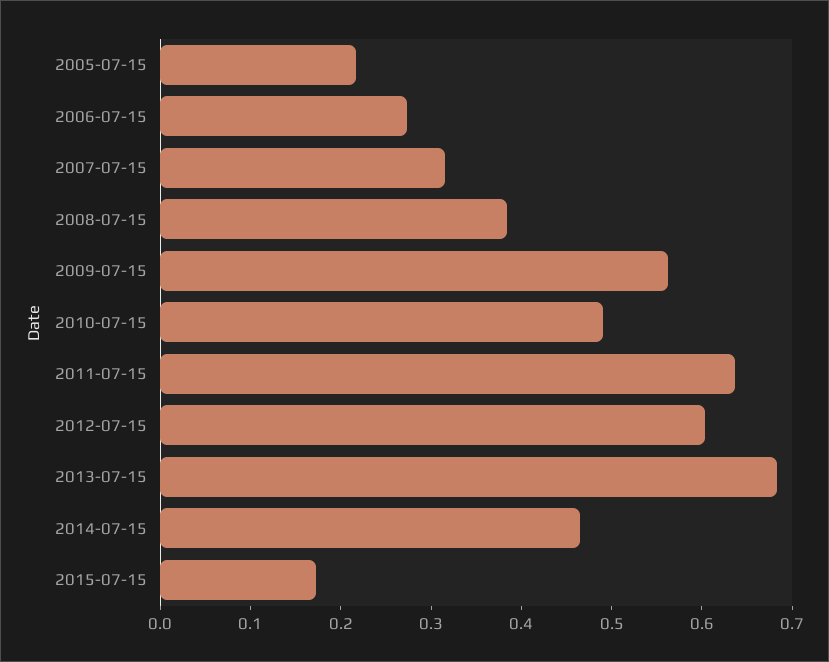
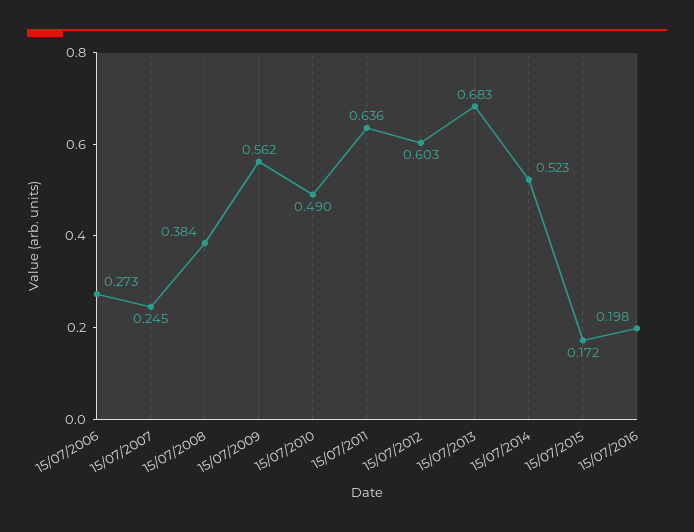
2005-07-15: 0.22 -> none
2007-07-15: 0.32 -> 0.245
2014-07-15: 0.46 -> 0.523
15/07/2016: none -> 0.198

